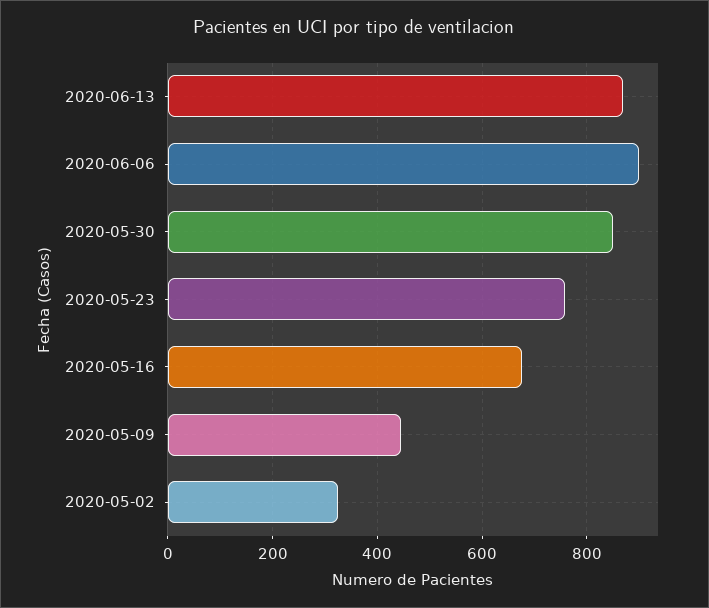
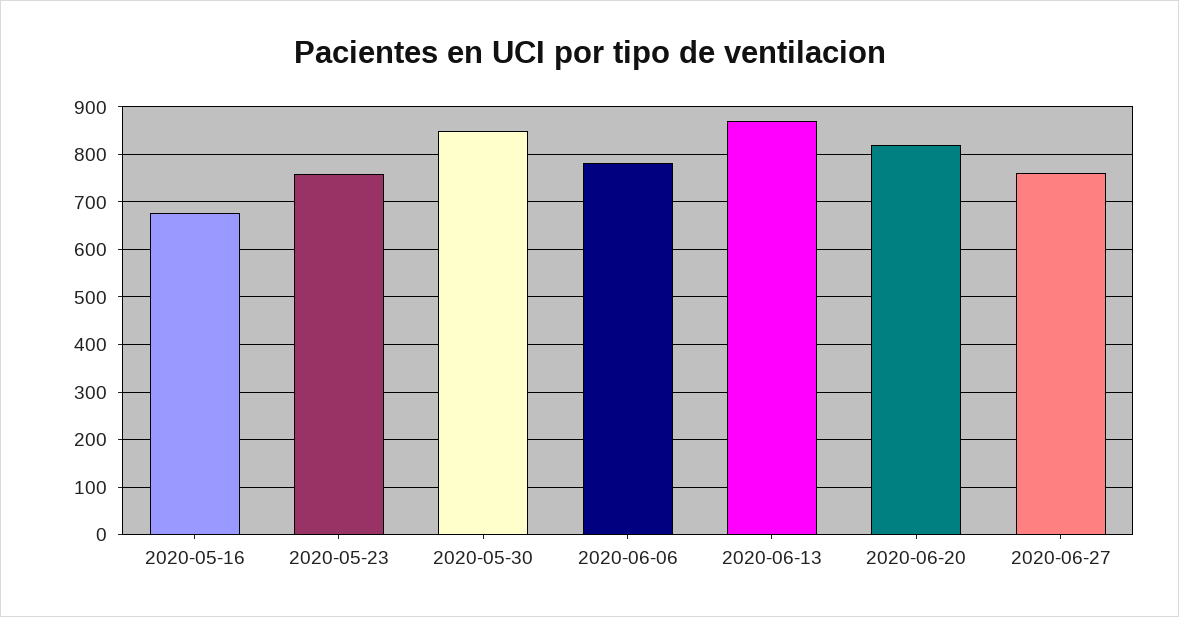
2020-06-06: 900 -> 780
2020-05-09: 440 -> none
2020-05-02: 320 -> none
2020-06-20: none -> 820
2020-06-27: none -> 760

